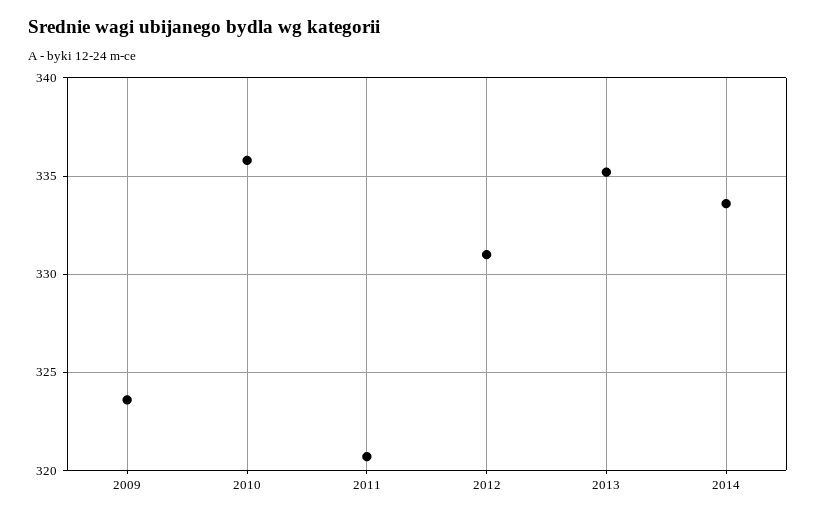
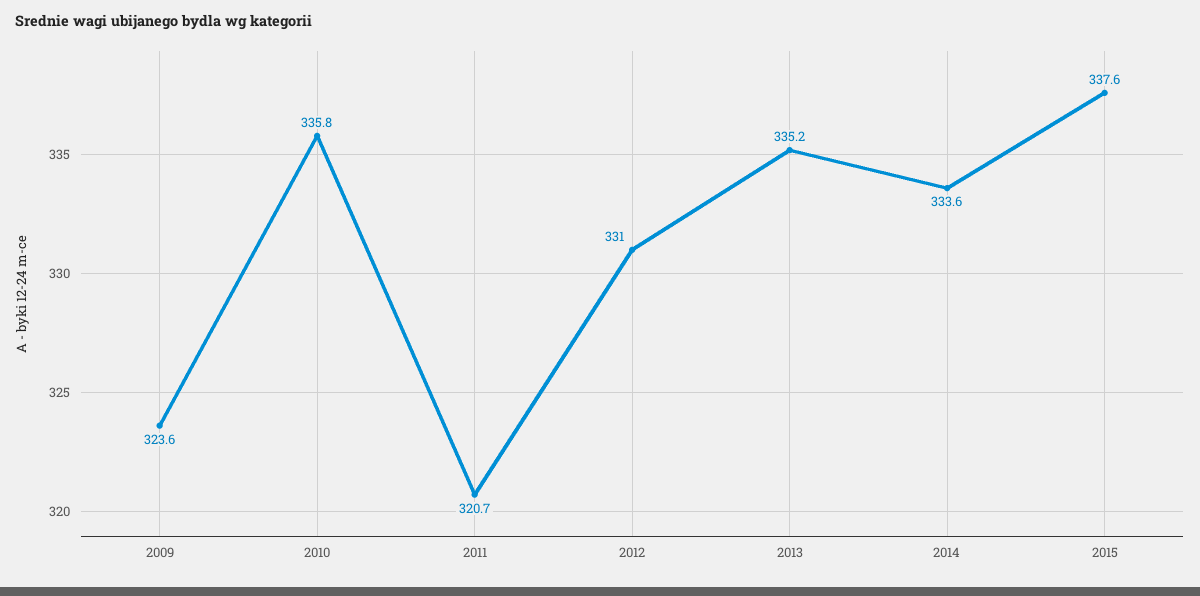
2015: none -> 337.6

